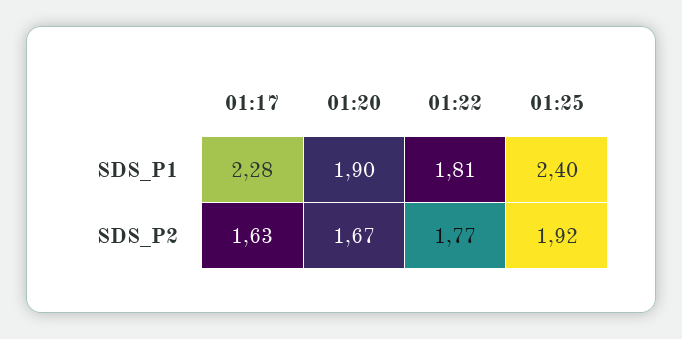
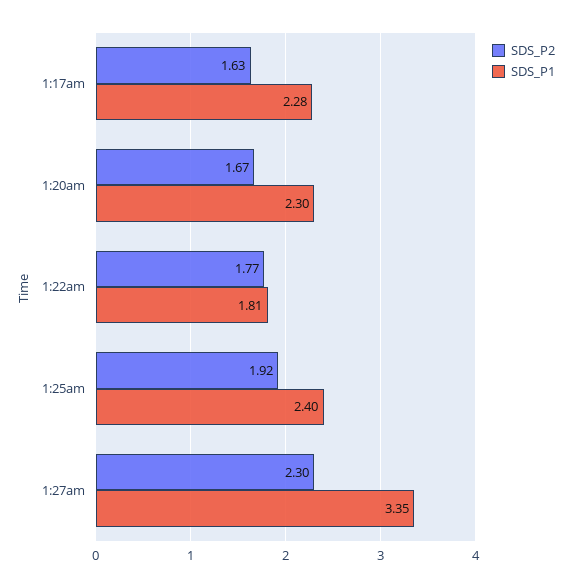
SDS_P1, 01:20: 1.9 -> 2.3
SDS_P2, 1:27am: none -> 2.3
SDS_P1, 1:27am: none -> 3.35

